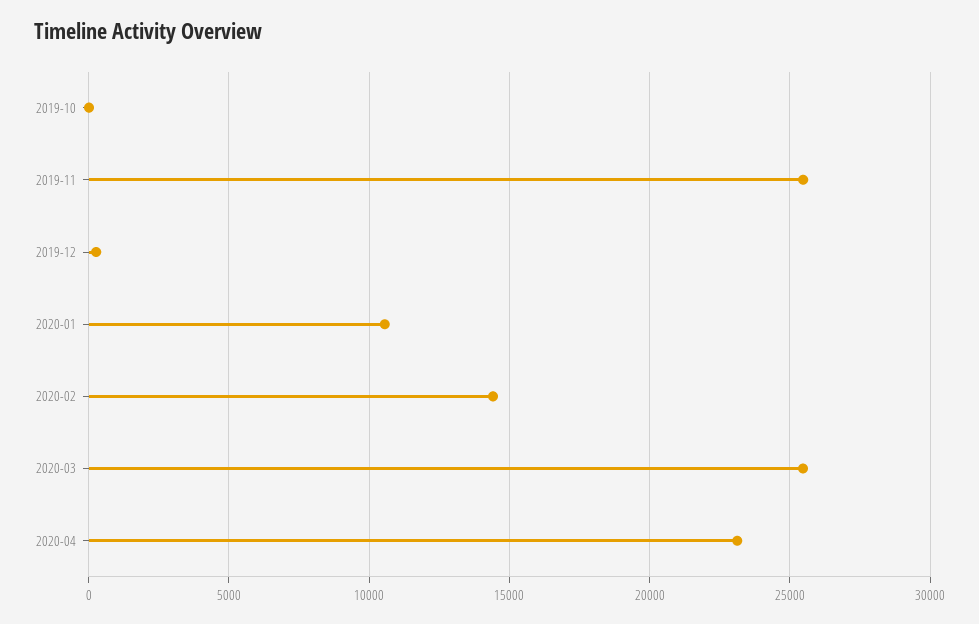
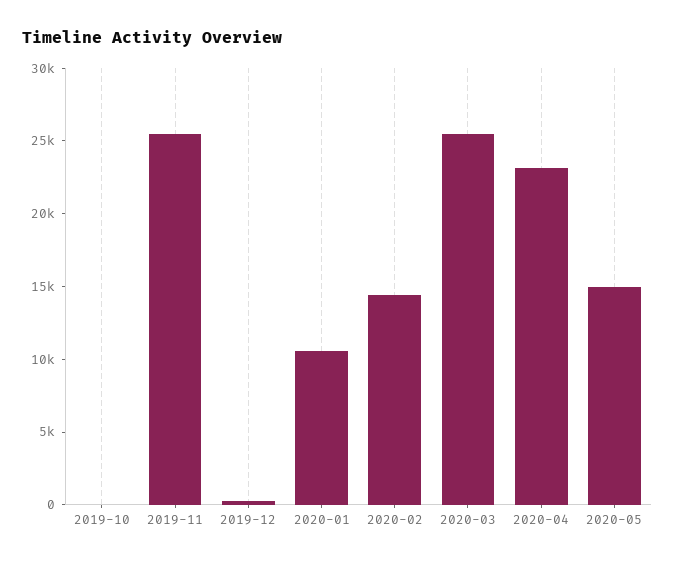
2020-05: none -> 15000

